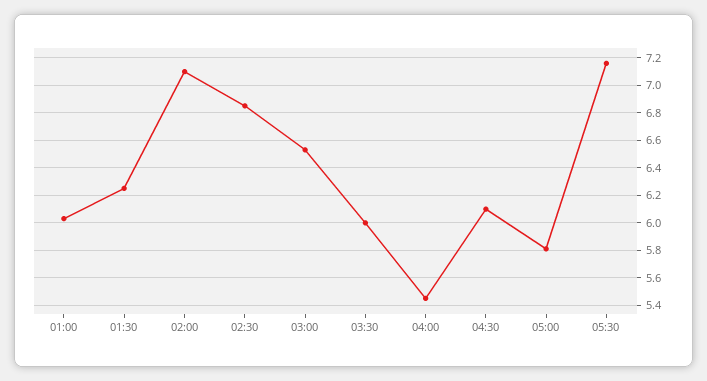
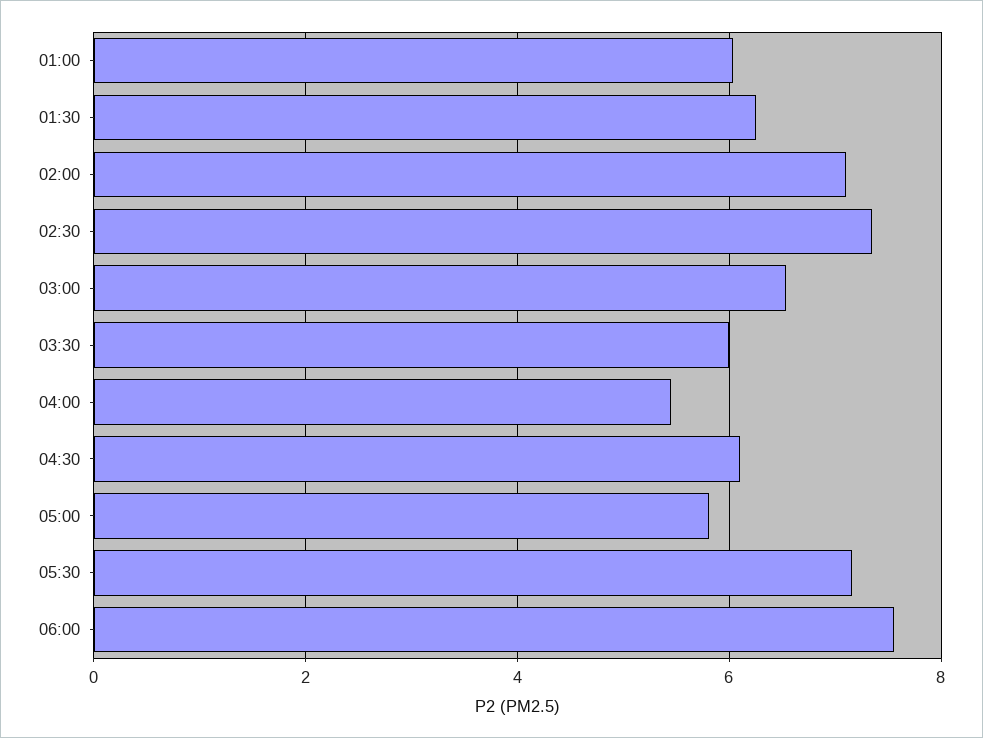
02:30: 6.85 -> 7.4
06:00: none -> 7.6

